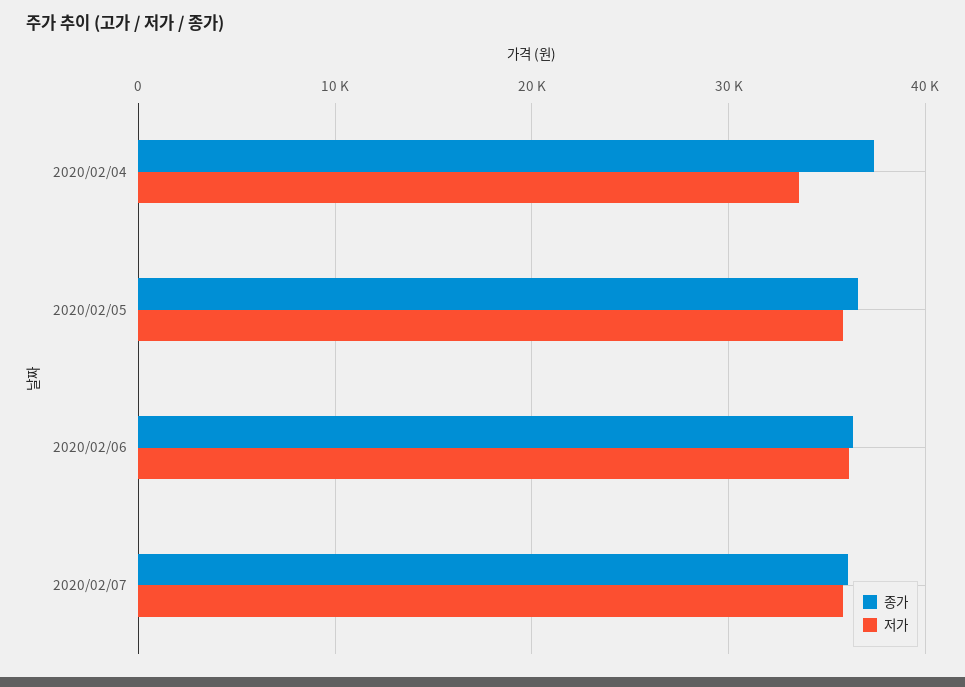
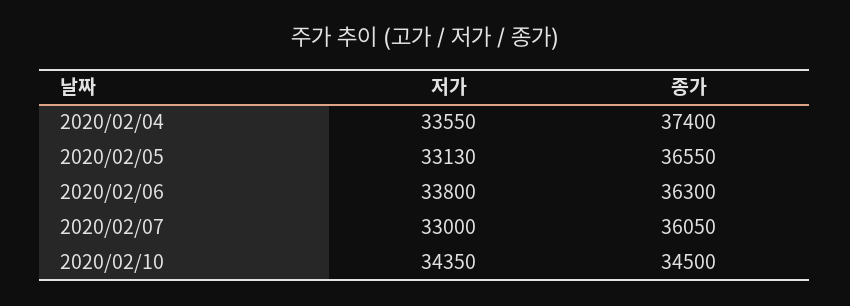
저가, 2020/02/05: 36000 -> 33130
저가, 2020/02/06: 36000 -> 33800
저가, 2020/02/07: 36000 -> 33000
저가, 2020/02/10: none -> 34350
종가, 2020/02/10: none -> 34500

